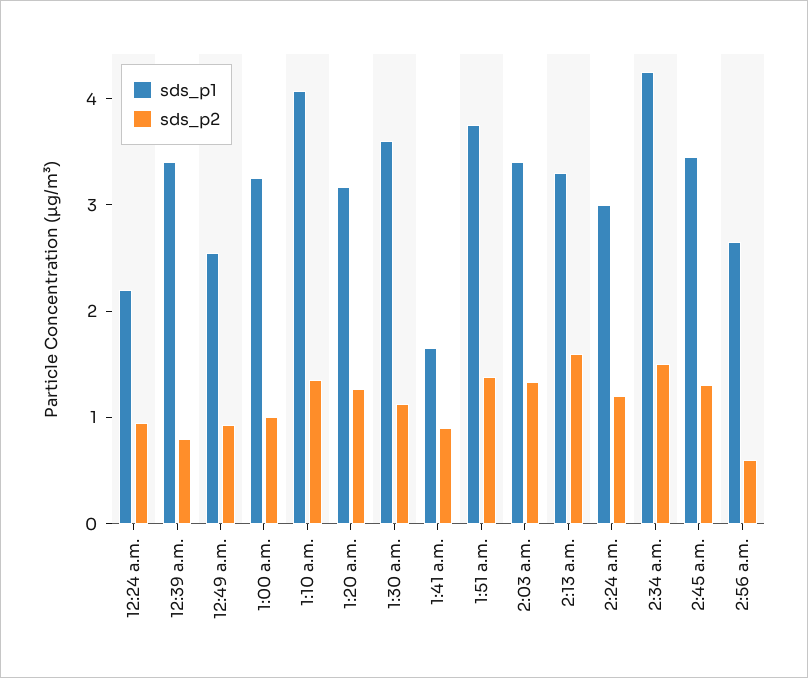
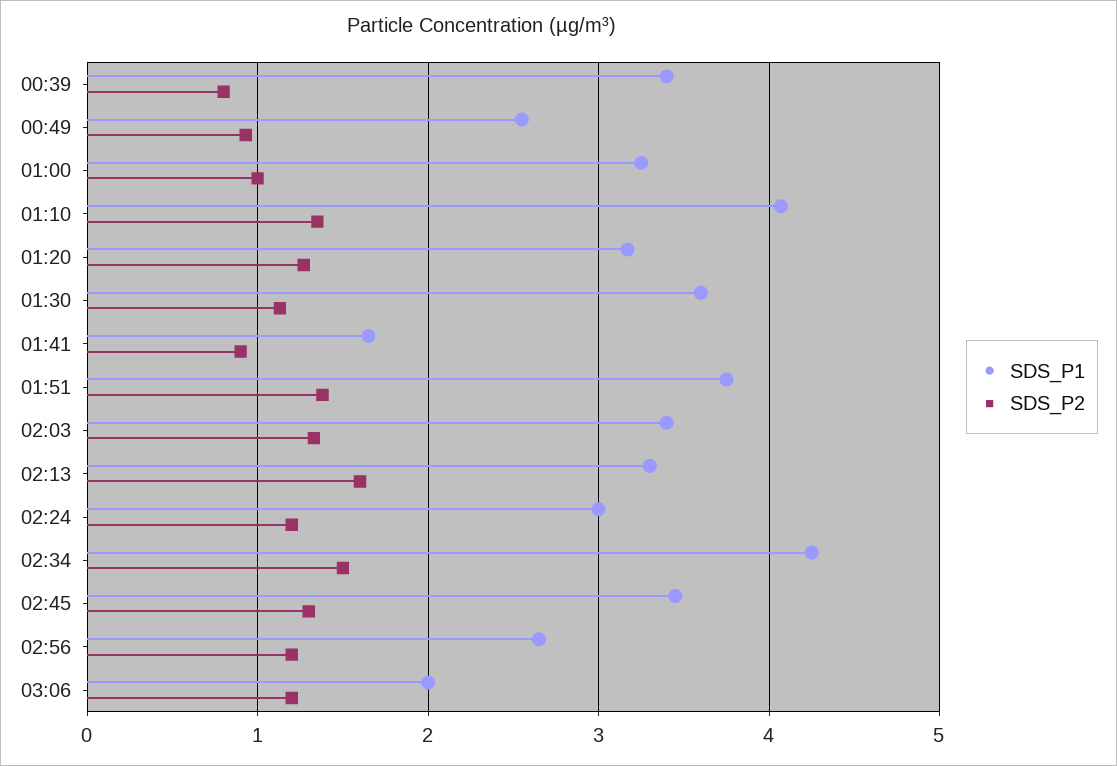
sds_p1, 12:24 a.m.: 2.2 -> none
sds_p2, 12:24 a.m.: 1 -> none
sds_p2, 2:56 a.m.: 0.6 -> 1.2
sds_p1, 03:06: none -> 2
sds_p2, 03:06: none -> 1.2

